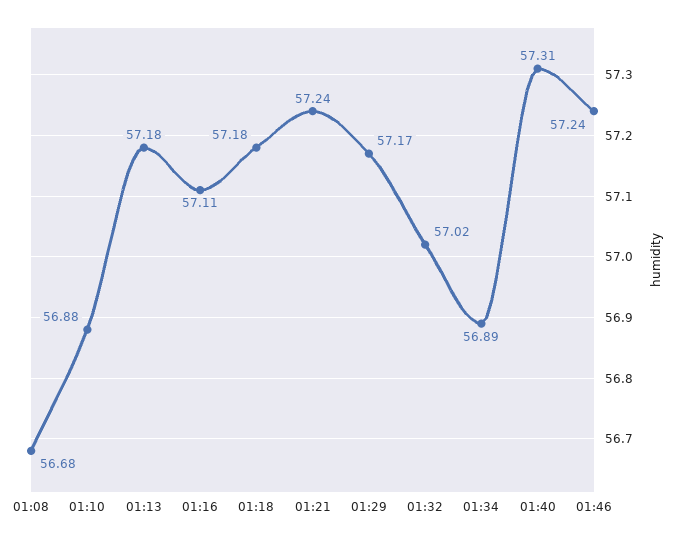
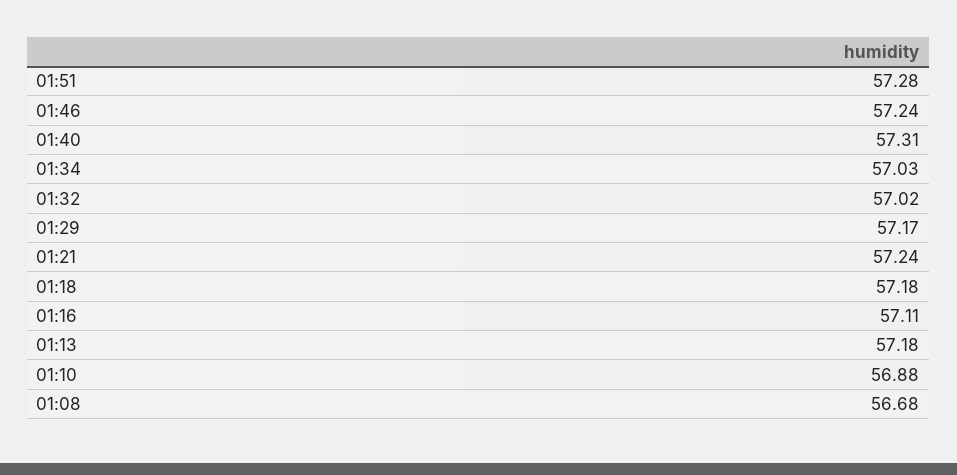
01:34: 56.89 -> 57.03
01:51: none -> 57.28

